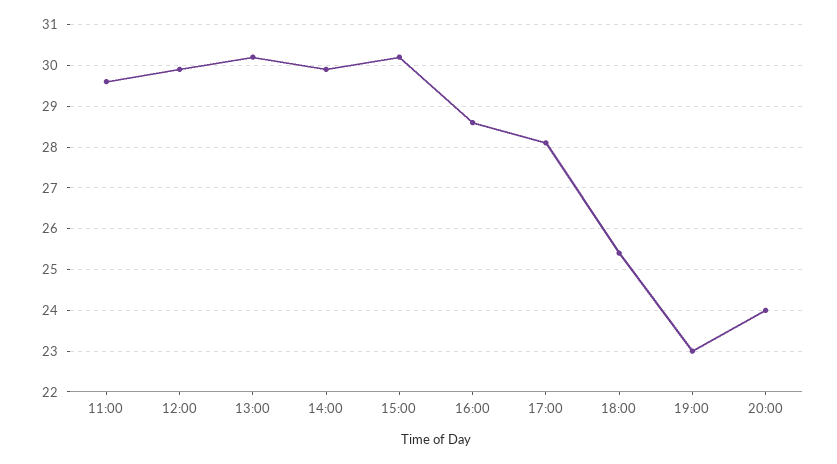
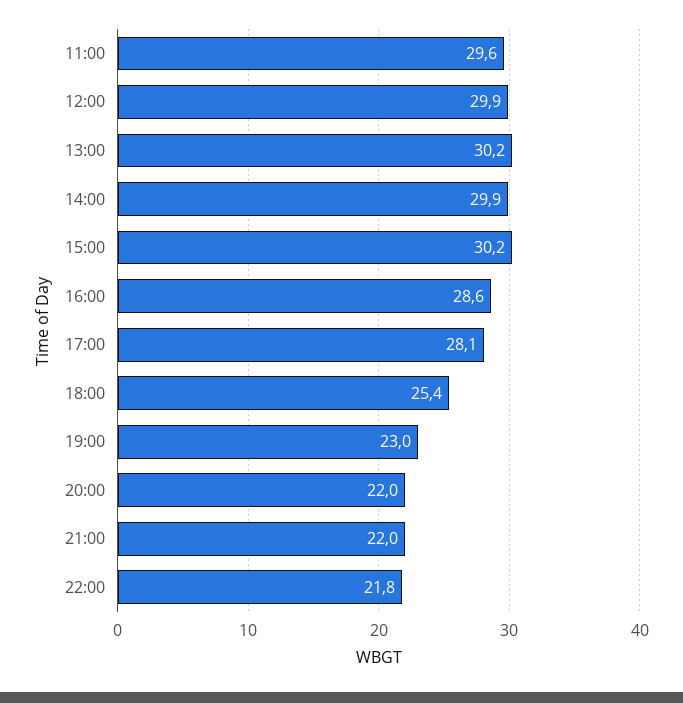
20:00: 24 -> 22
21:00: none -> 22
22:00: none -> 21.8

